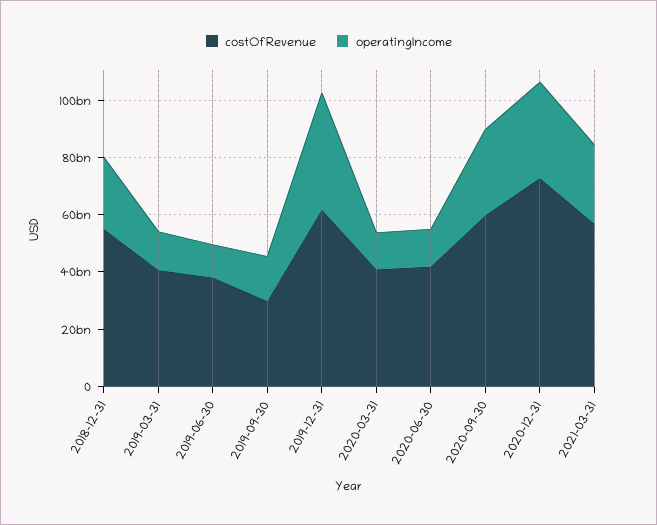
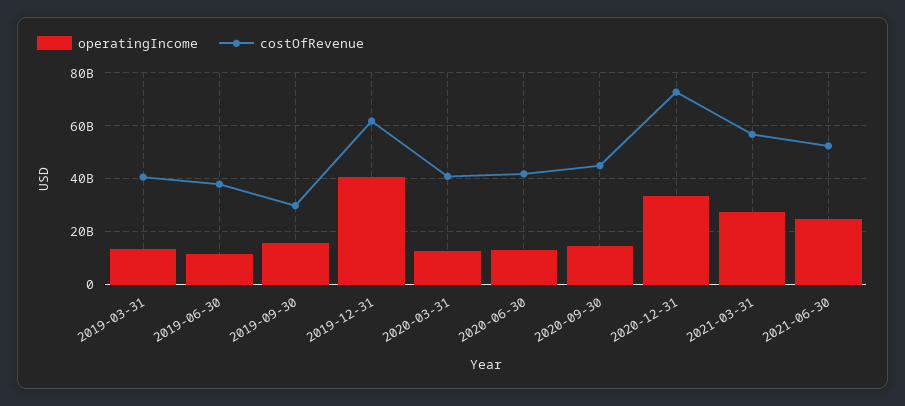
costOfRevenue, 2018-12-31: 55000000000 -> none
operatingIncome, 2018-12-31: 25000000000 -> none
costOfRevenue, 2020-09-30: 60000000000 -> 45000000000
operatingIncome, 2020-09-30: 30000000000 -> 15000000000
operatingIncome, 2021-06-30: none -> 25000000000
costOfRevenue, 2021-06-30: none -> 52500000000

